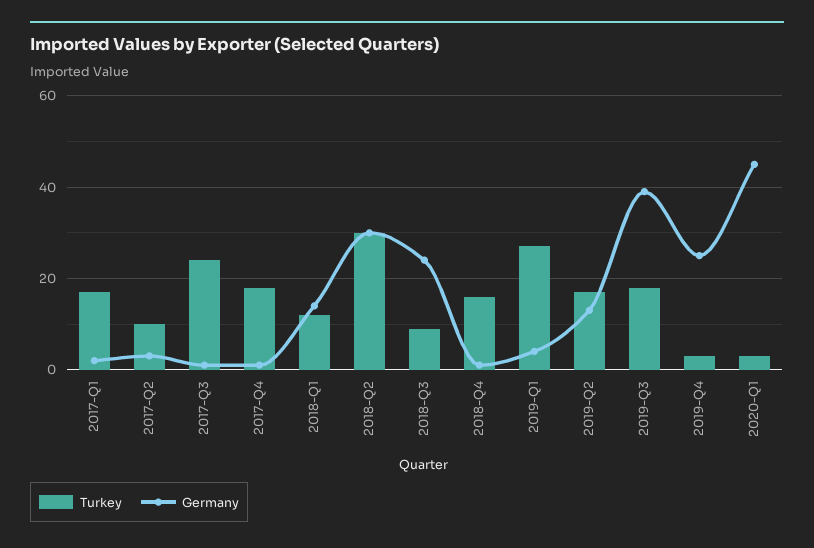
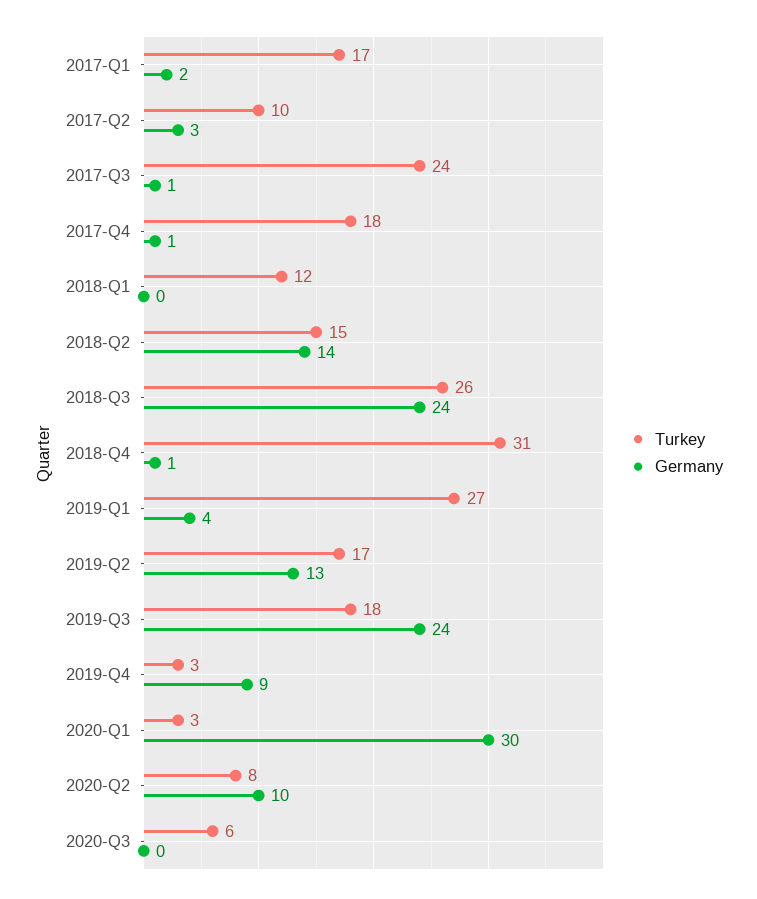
Germany, 2018-Q1: 15 -> 0
Turkey, 2018-Q2: 30 -> 15
Germany, 2018-Q2: 30 -> 14
Turkey, 2018-Q3: 10 -> 26
Turkey, 2018-Q4: 15 -> 31
Germany, 2019-Q3: 40 -> 24
Germany, 2019-Q4: 25 -> 9
Germany, 2020-Q1: 45 -> 30
Turkey, 2020-Q2: none -> 8
Germany, 2020-Q2: none -> 10
Turkey, 2020-Q3: none -> 6
Germany, 2020-Q3: none -> 0

